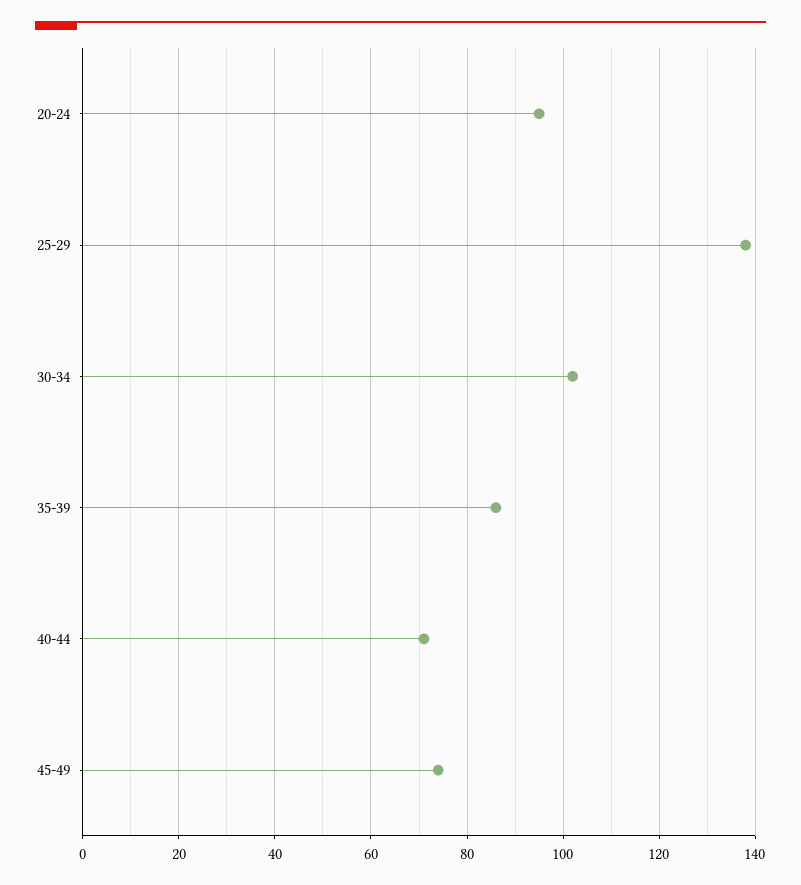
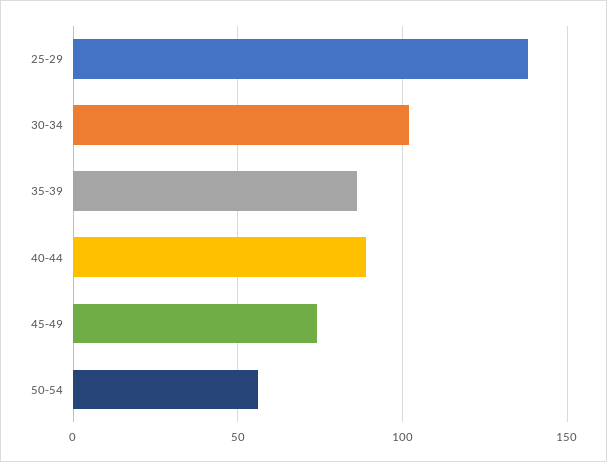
20-24: 95 -> none
40-44: 70 -> 90
50-54: none -> 55

